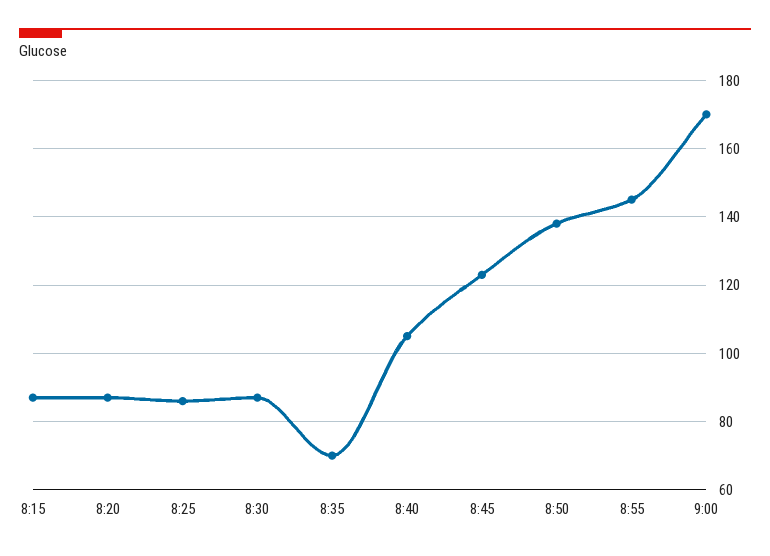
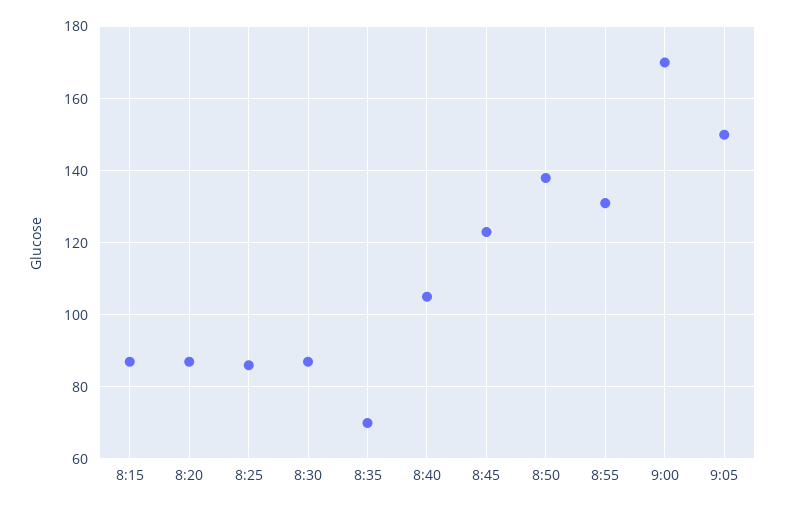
8:55: 145 -> 130
9:05: none -> 150

